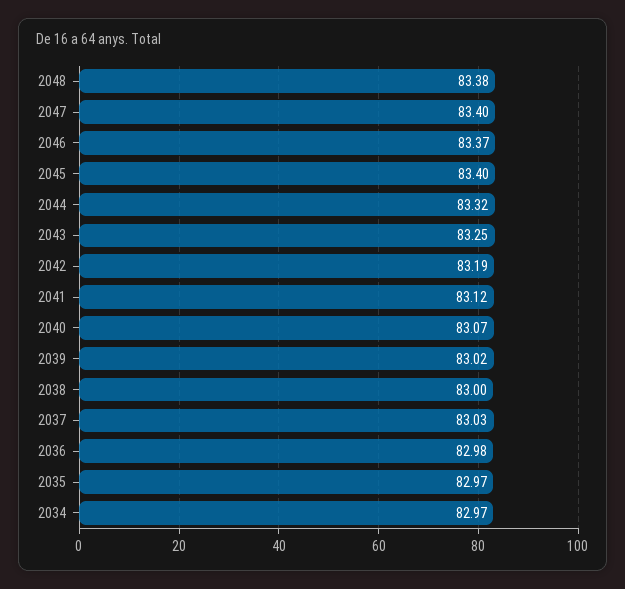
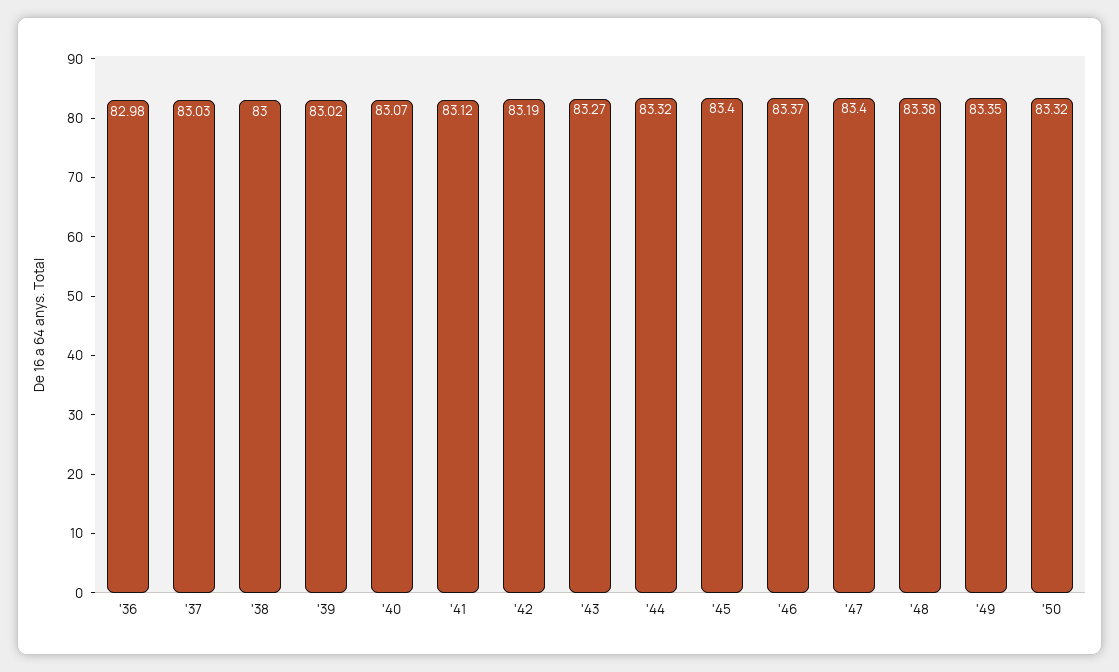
2043: 83.25 -> 83.27
2035: 82.97 -> none
2034: 82.97 -> none
'49: none -> 83.35
'50: none -> 83.32

